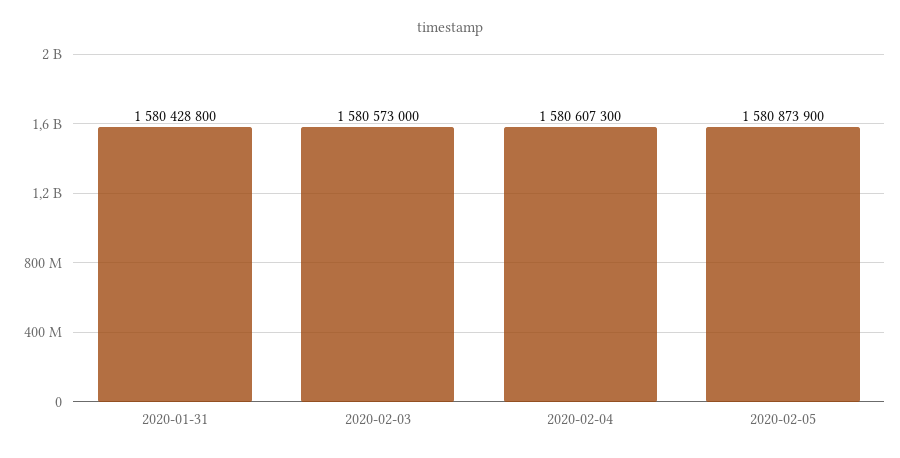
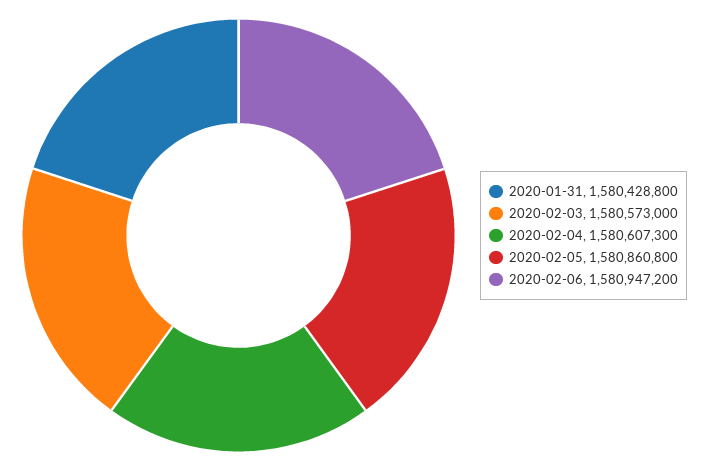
2020-02-05: 1580873900 -> 1580860800
2020-02-06: none -> 1580947200

